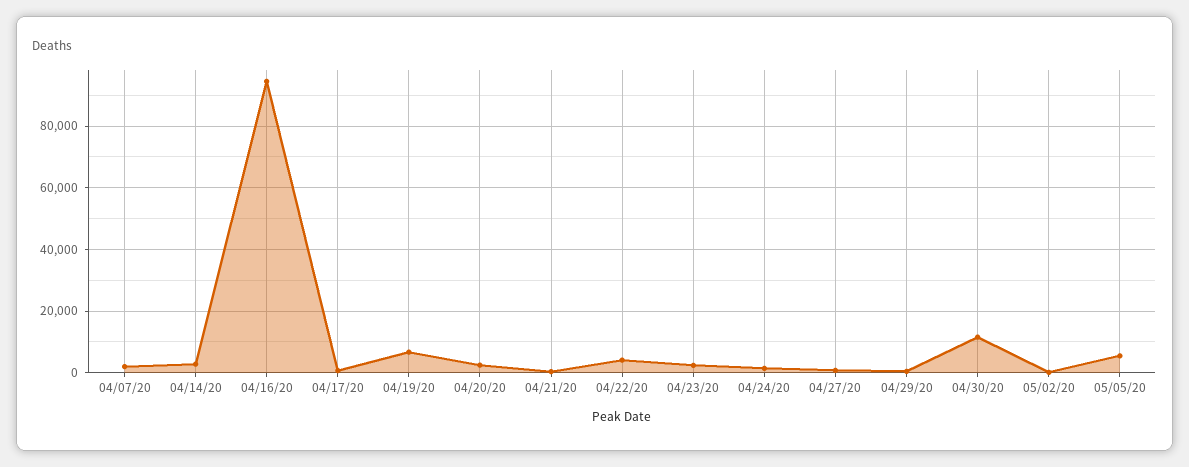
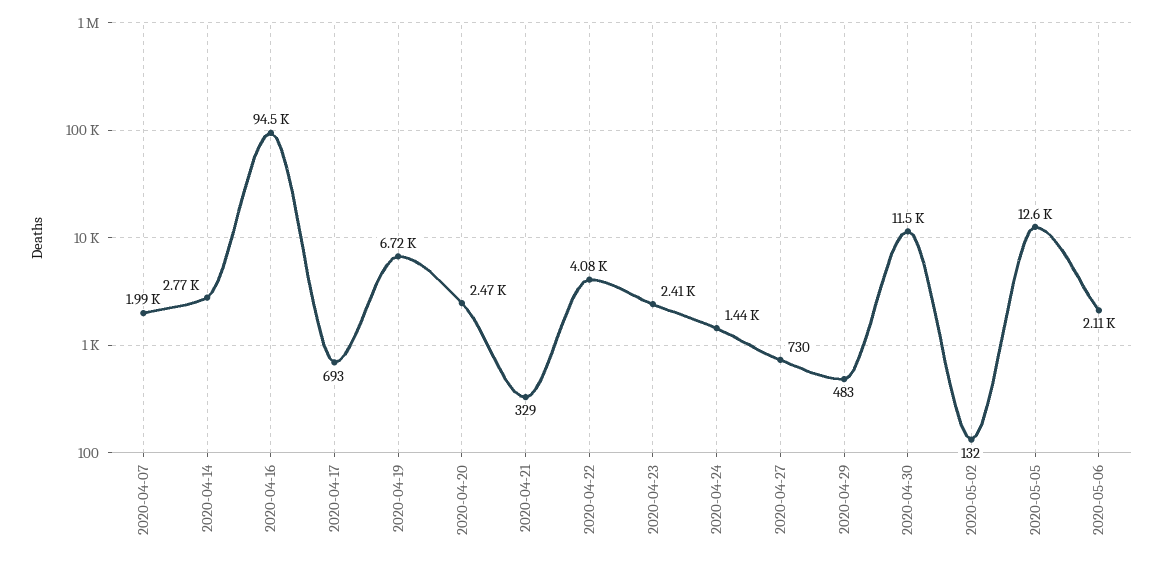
05/05/20: 6000 -> 12600
2020-05-06: none -> 2110

